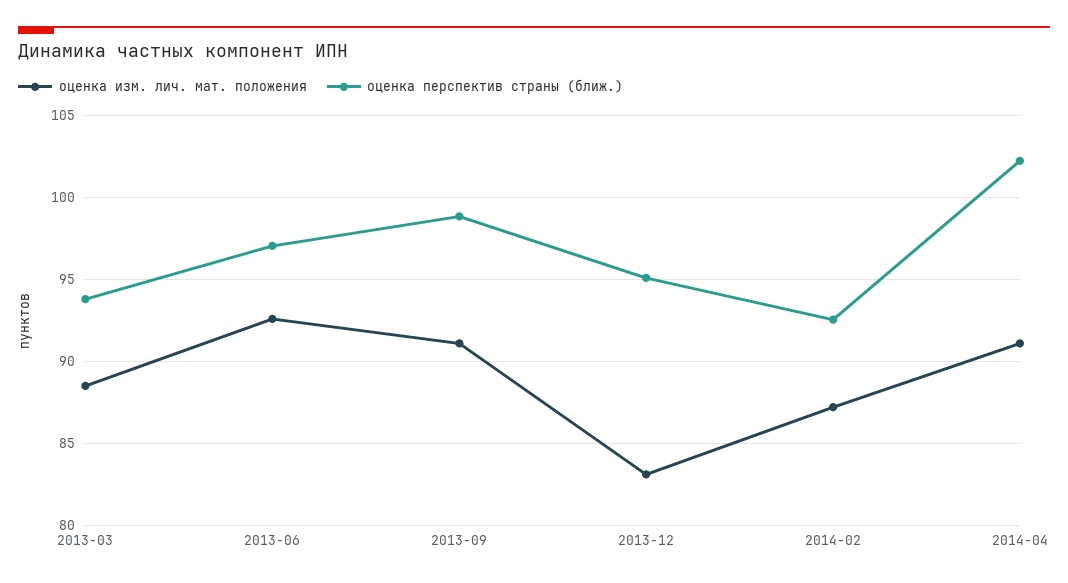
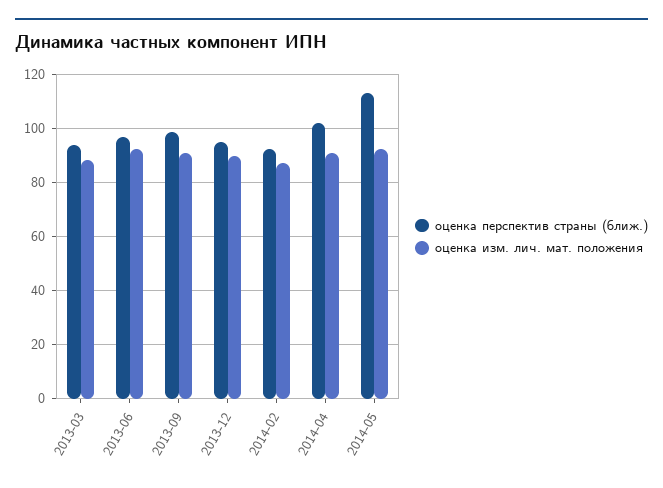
оценка изм. лич. мат. положения, 2013-12: 83 -> 90
оценка перспектив страны (ближ.), 2014-05: none -> 112.5
оценка изм. лич. мат. положения, 2014-05: none -> 92.5

